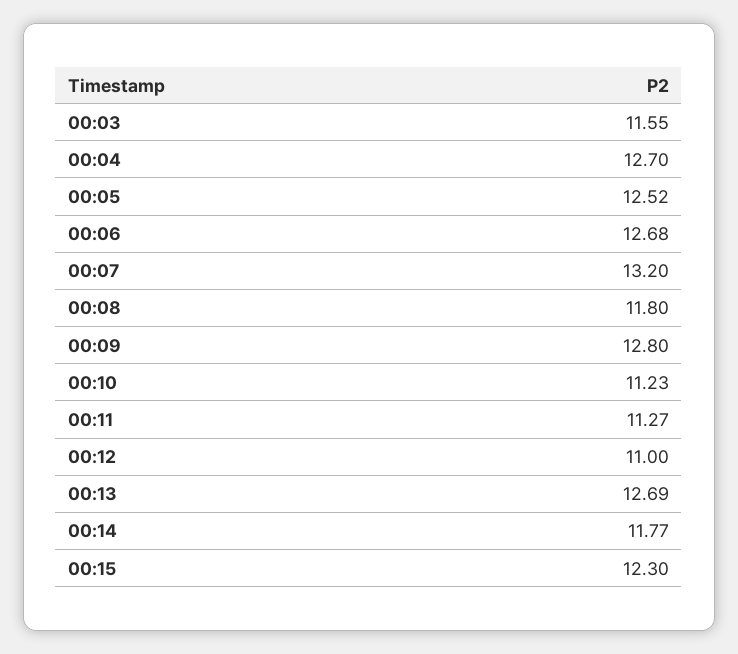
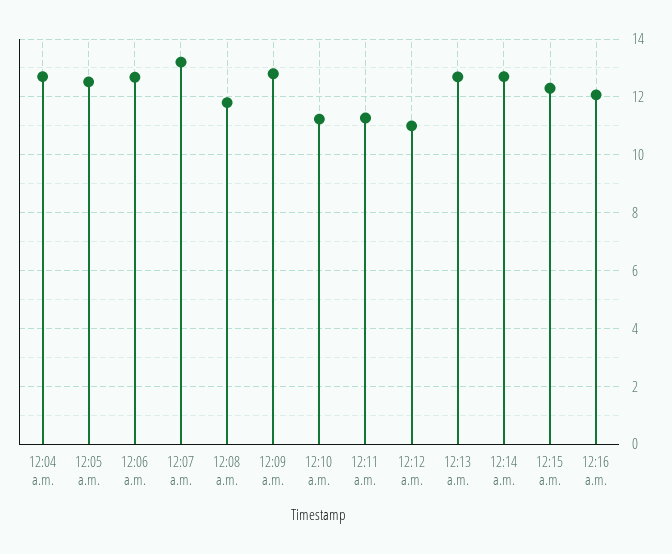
00:03: 11.55 -> none
00:14: 11.77 -> 12.75
12:16 a.m.: none -> 12

